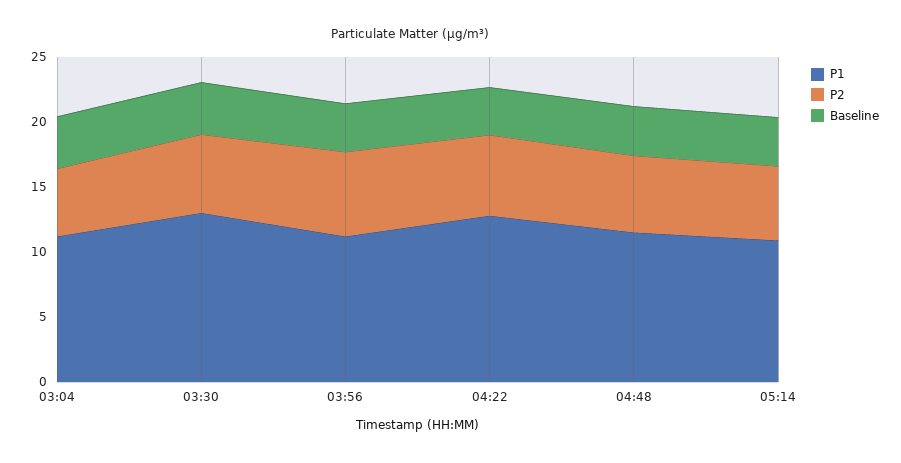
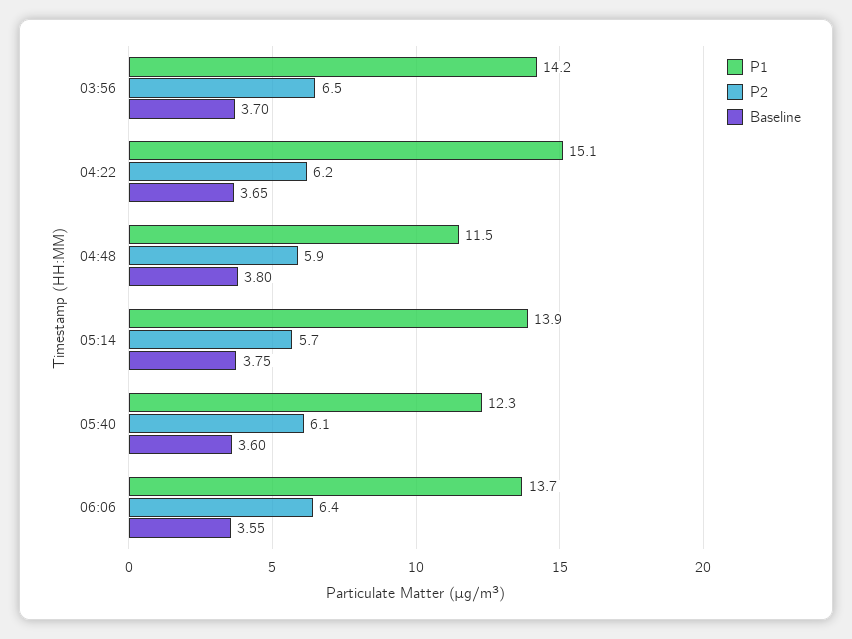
P1, 03:04: 11 -> none
P2, 03:04: 5 -> none
Baseline, 03:04: 4 -> none
P1, 03:30: 13 -> none
P2, 03:30: 6 -> none
Baseline, 03:30: 4 -> none
P1, 03:56: 11 -> 14.2
P1, 04:22: 13 -> 15.1
P1, 05:14: 11 -> 13.9
P1, 05:40: none -> 12.3
P2, 05:40: none -> 6.1
Baseline, 05:40: none -> 3.6
P1, 06:06: none -> 13.7
P2, 06:06: none -> 6.4
Baseline, 06:06: none -> 3.55

